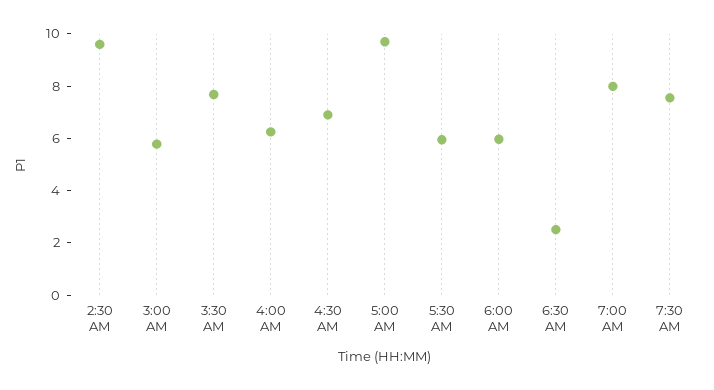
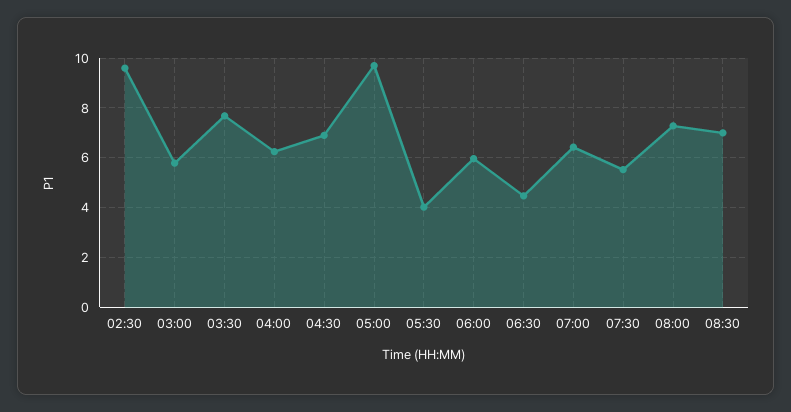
5:30 AM: 6 -> 4
6:30 AM: 2.5 -> 4.5
7:00 AM: 8 -> 6.5
7:30 AM: 7.5 -> 5.5
08:00: none -> 7.25
08:30: none -> 7

